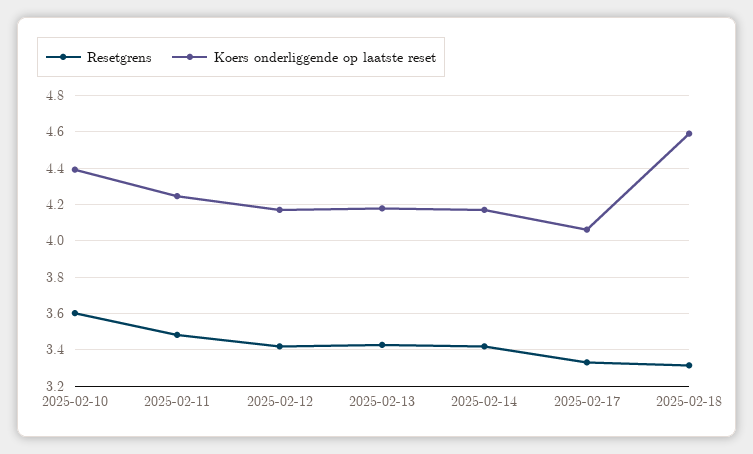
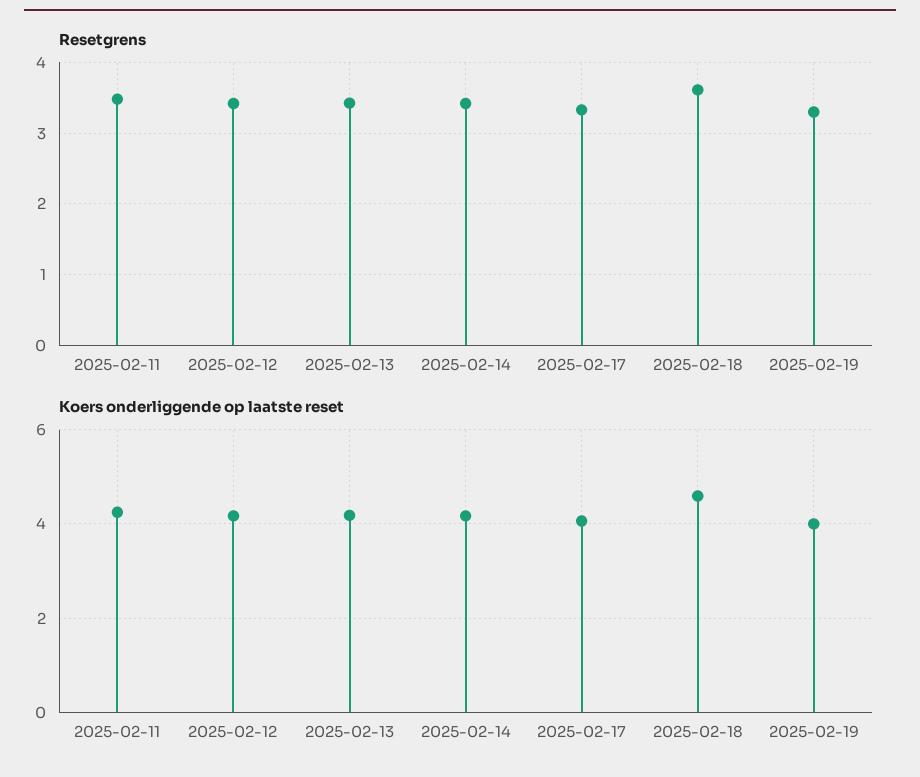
Resetgrens, 2025-02-10: 3.6 -> none
Koers onderliggende op laatste reset, 2025-02-10: 4.4 -> none
Resetgrens, 2025-02-18: 3.3 -> 3.6
Resetgrens, 2025-02-19: none -> 3.3
Koers onderliggende op laatste reset, 2025-02-19: none -> 4

